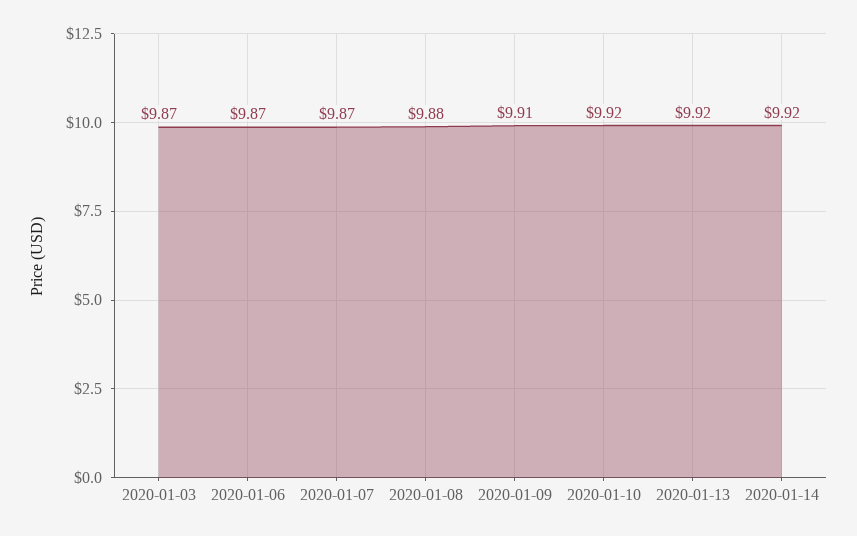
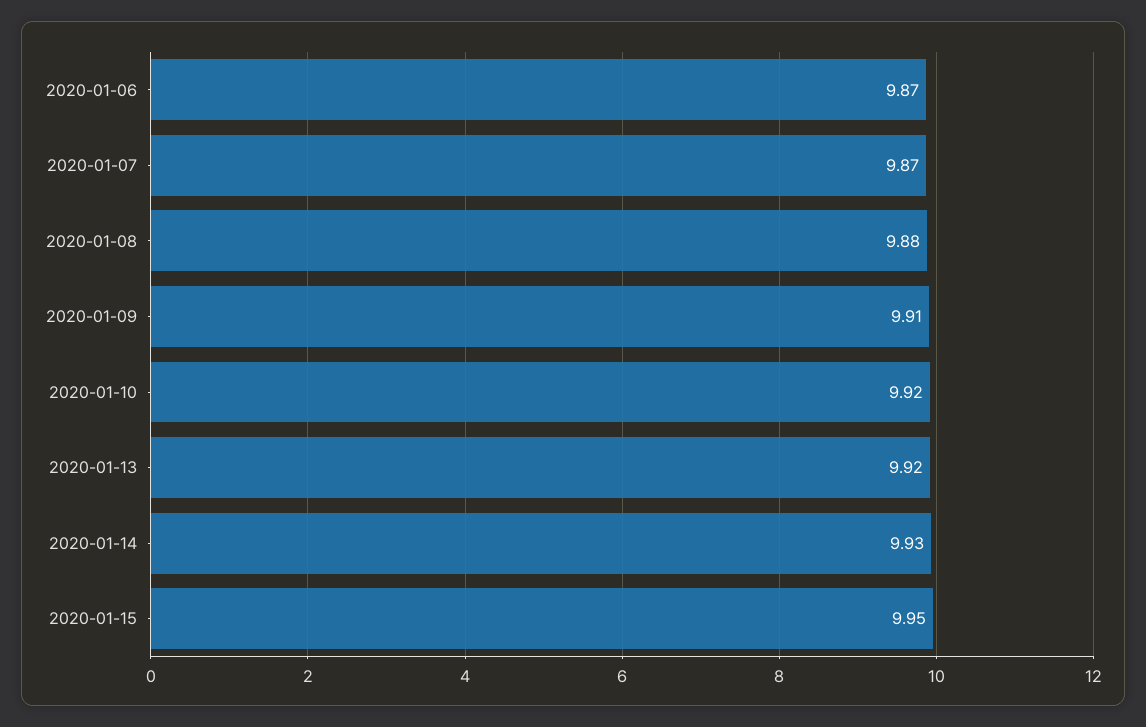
2020-01-03: 9.87 -> none
2020-01-14: 9.92 -> 9.93
2020-01-15: none -> 9.95

